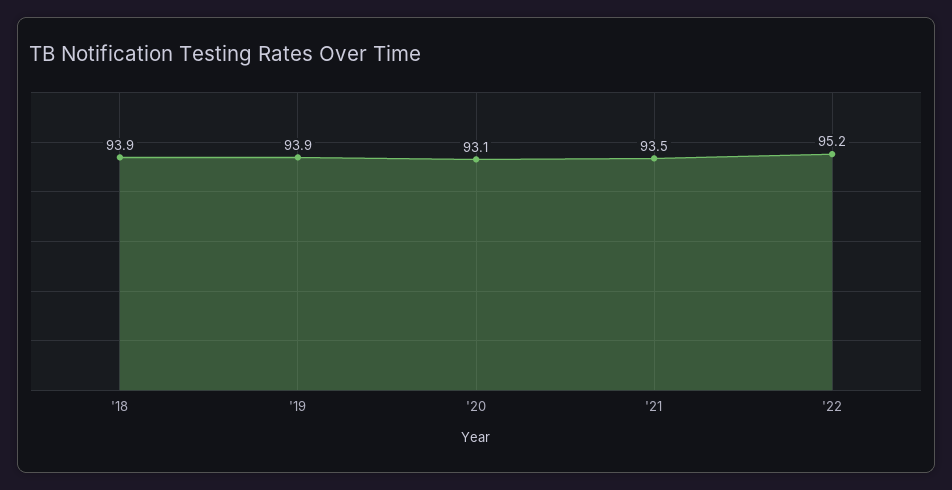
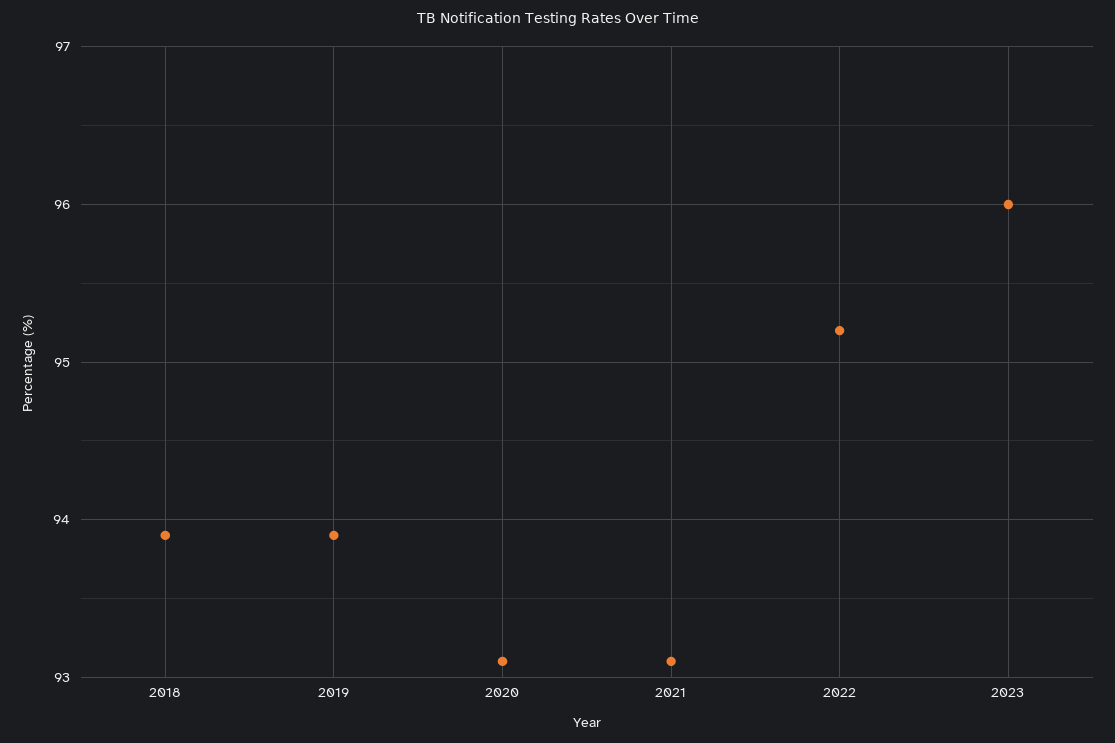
'21: 93.5 -> 93.1
2023: none -> 96

